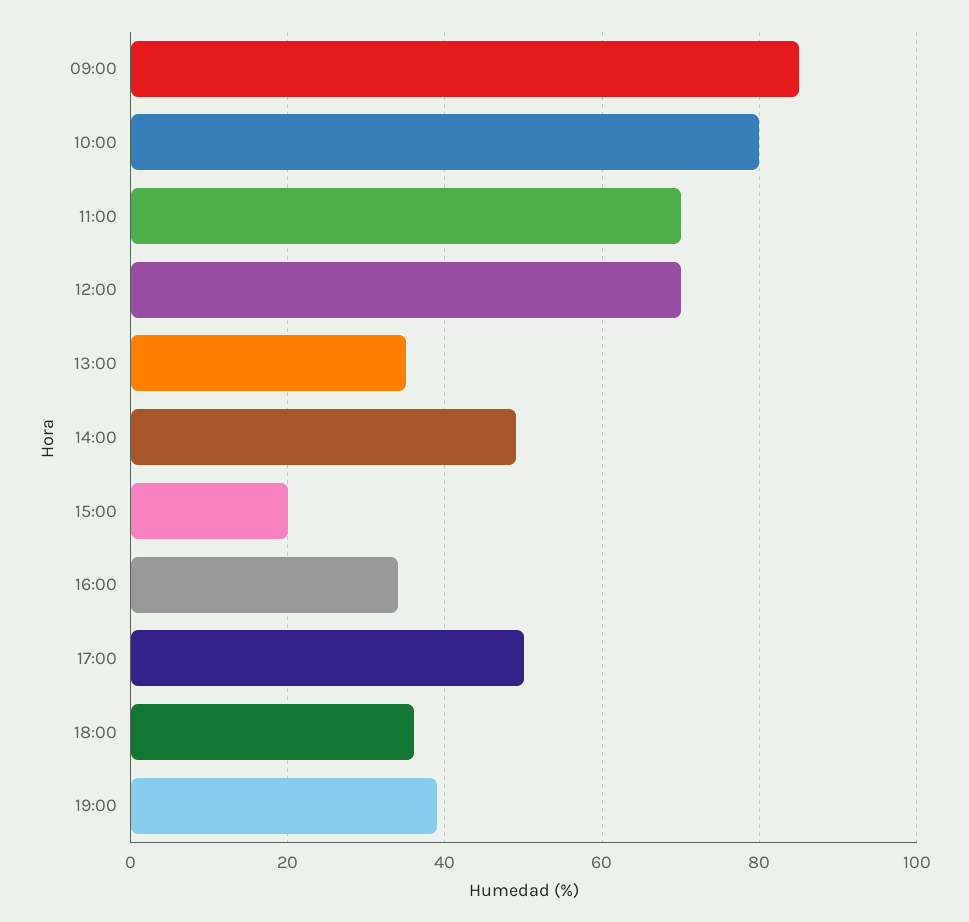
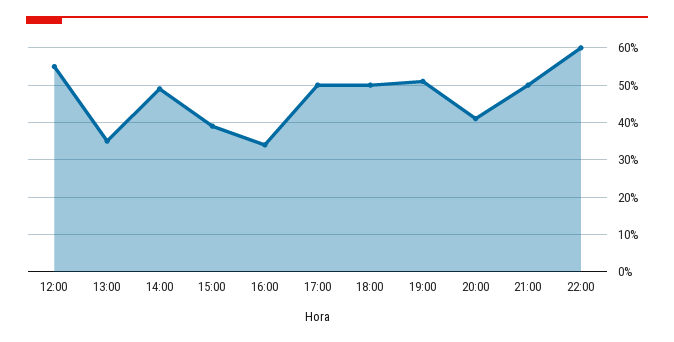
09:00: 85 -> none
10:00: 80 -> none
11:00: 70 -> none
12:00: 70 -> 55
15:00: 20 -> 40
18:00: 35 -> 50
19:00: 40 -> 50
20:00: none -> 40
21:00: none -> 50
22:00: none -> 60

